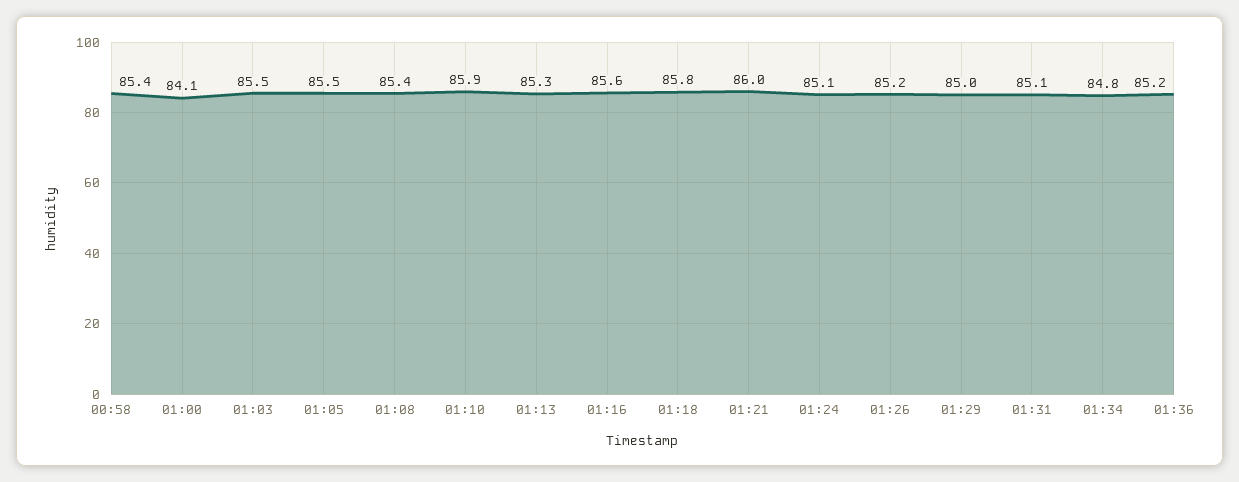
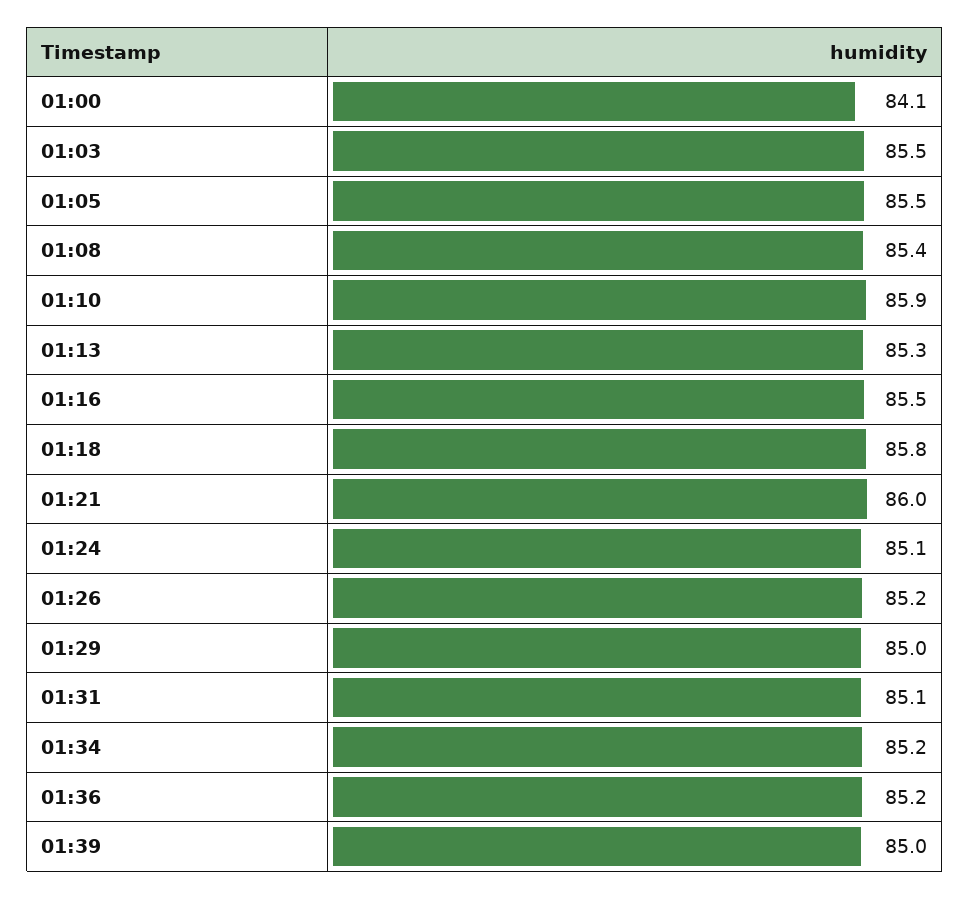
00:58: 85.4 -> none
01:16: 85.6 -> 85.5
01:34: 84.8 -> 85.2
01:39: none -> 85

